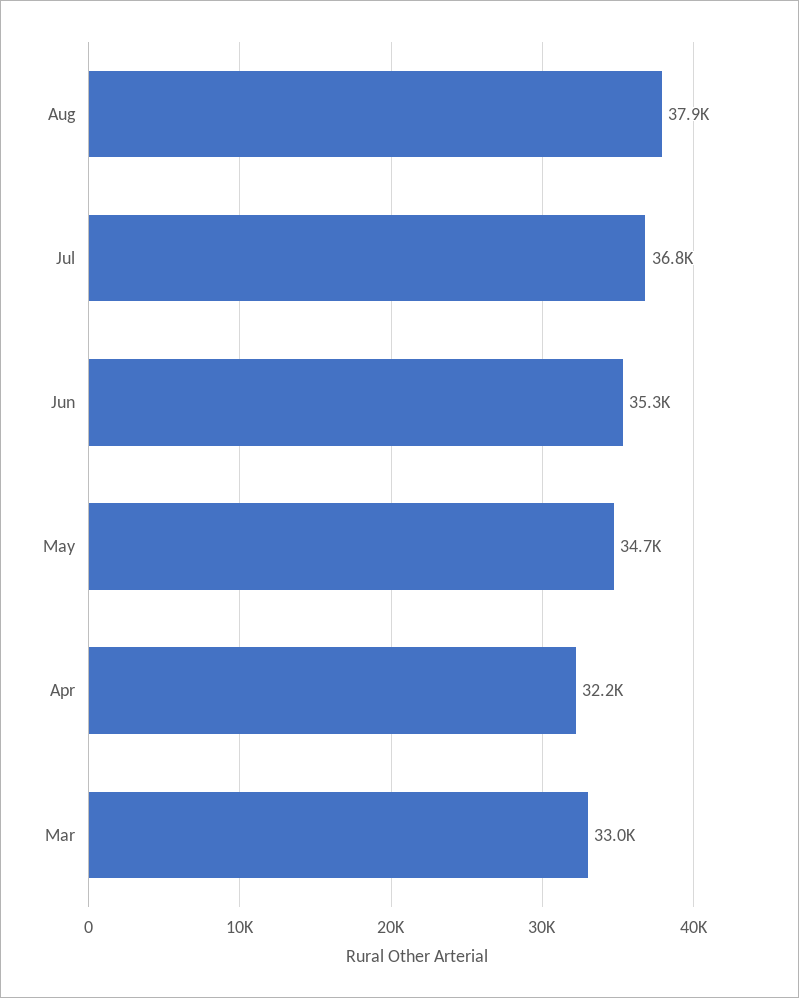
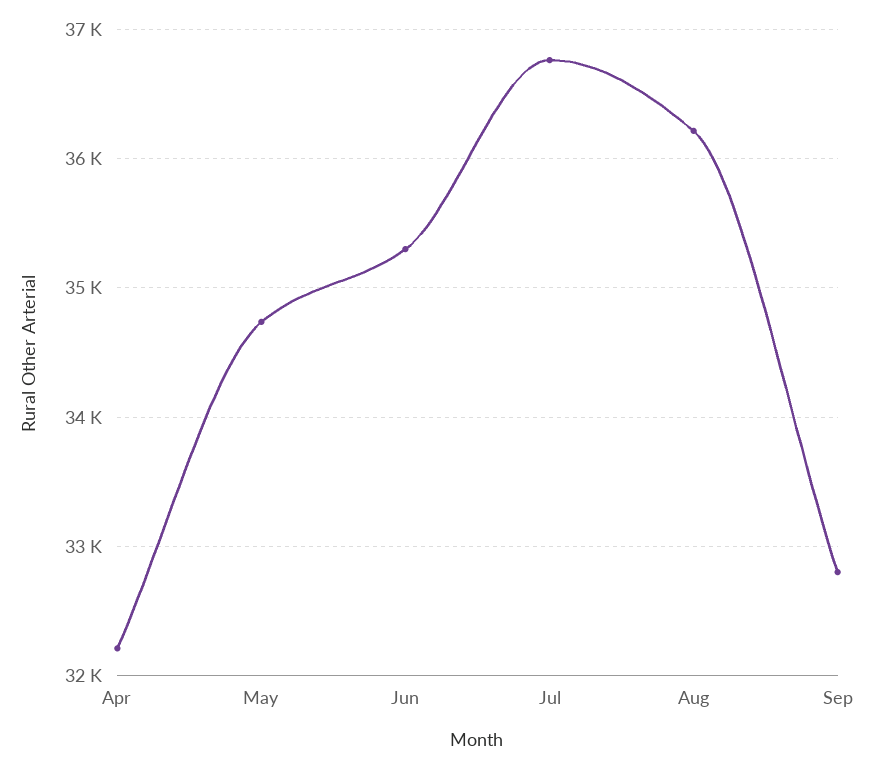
Aug: 37900 -> 36200
Mar: 33000 -> none
Sep: none -> 32800

